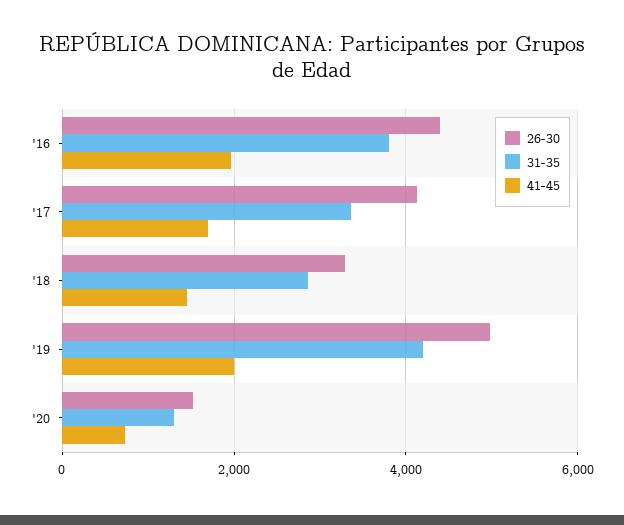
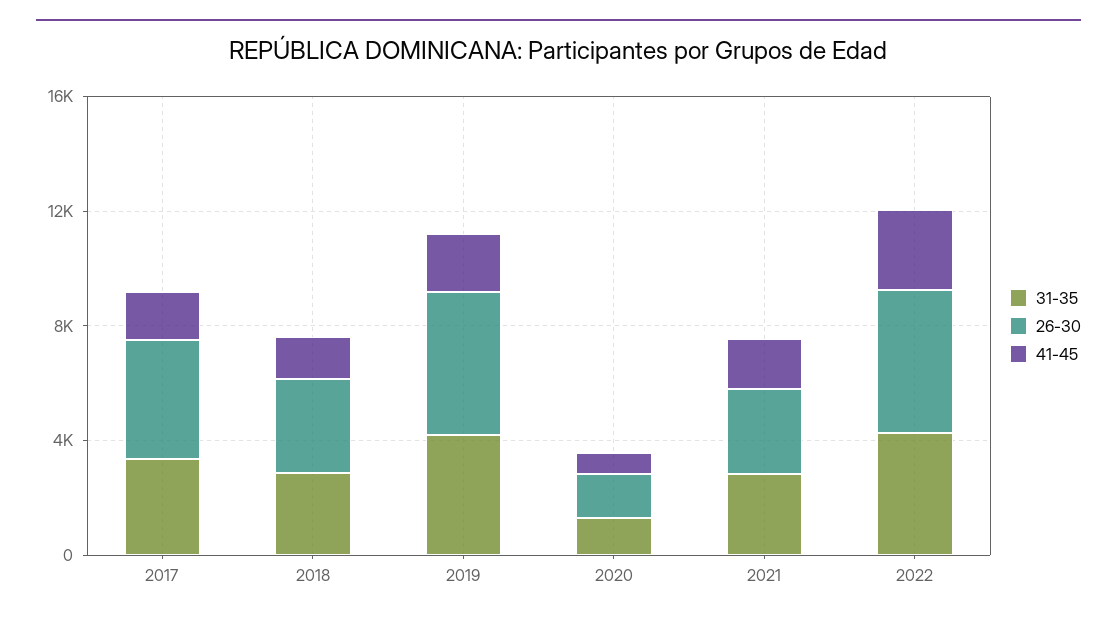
26-30, '16: 4400 -> none
31-35, '16: 3800 -> none
41-45, '16: 2000 -> none
31-35, 2021: none -> 3000
26-30, 2021: none -> 3000
41-45, 2021: none -> 2000
31-35, 2022: none -> 4000
26-30, 2022: none -> 5000
41-45, 2022: none -> 3000

